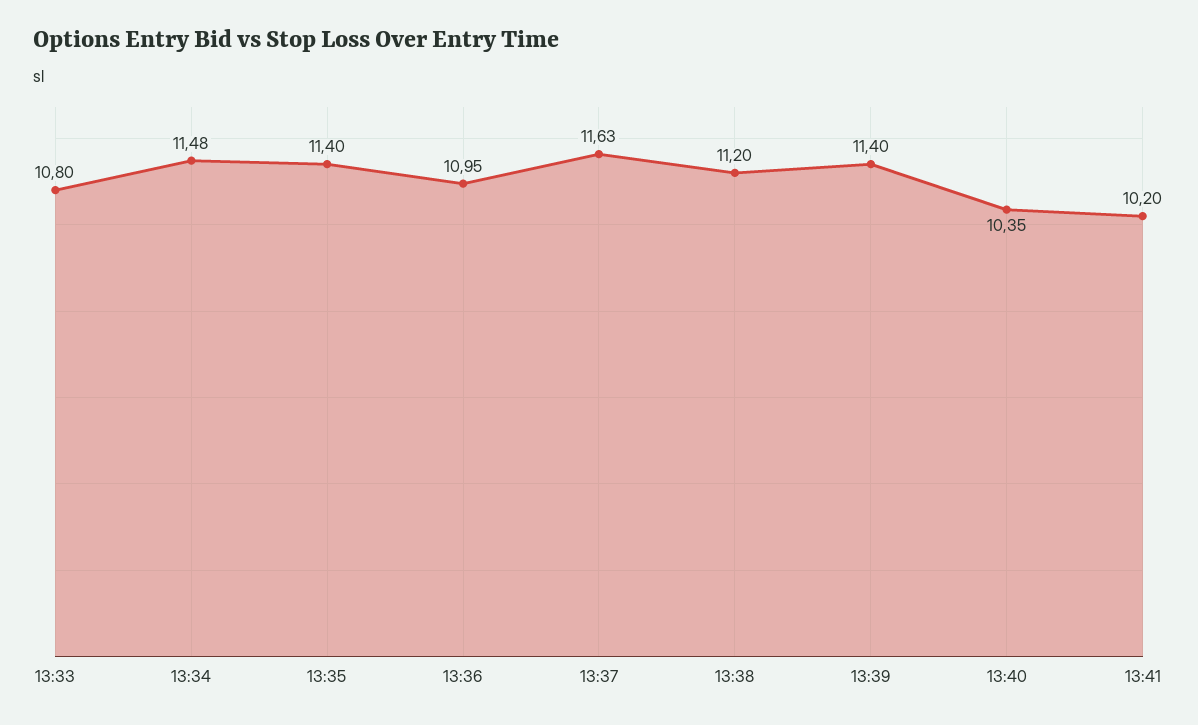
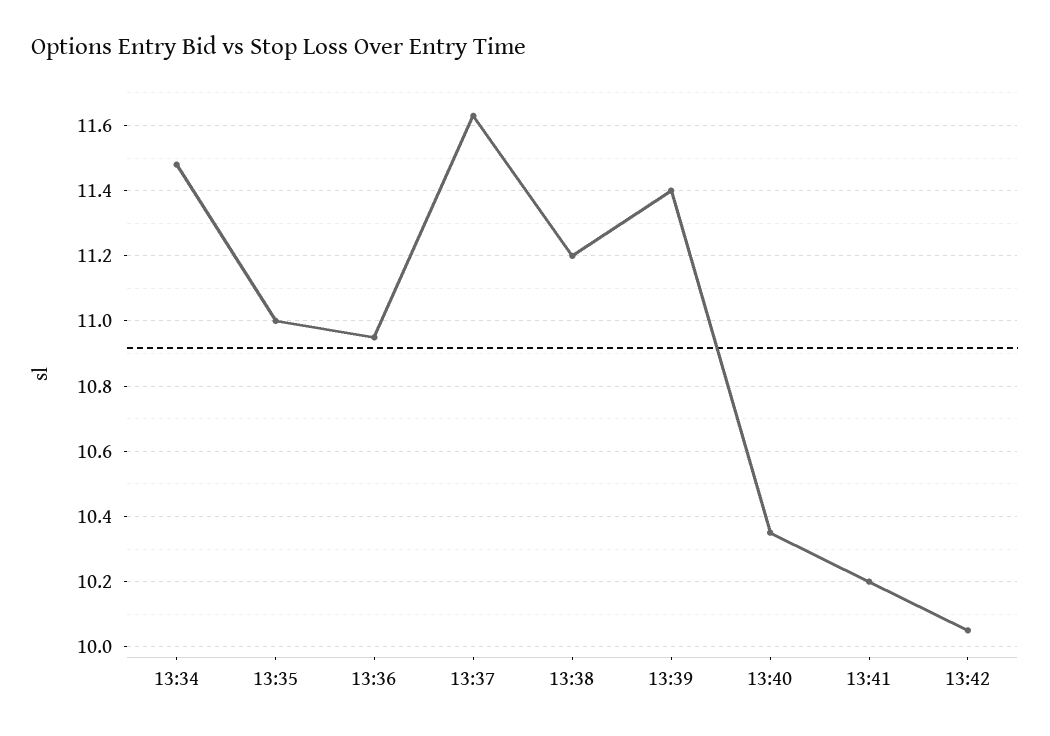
13:33: 10.8 -> none
13:35: 11.4 -> 11
13:42: none -> 10.05

